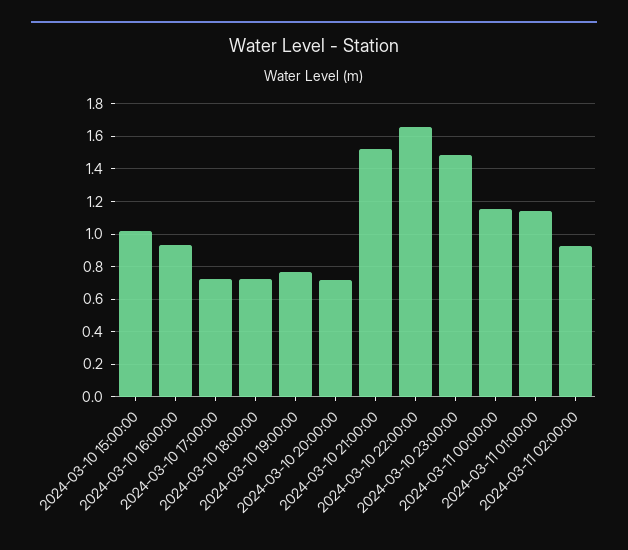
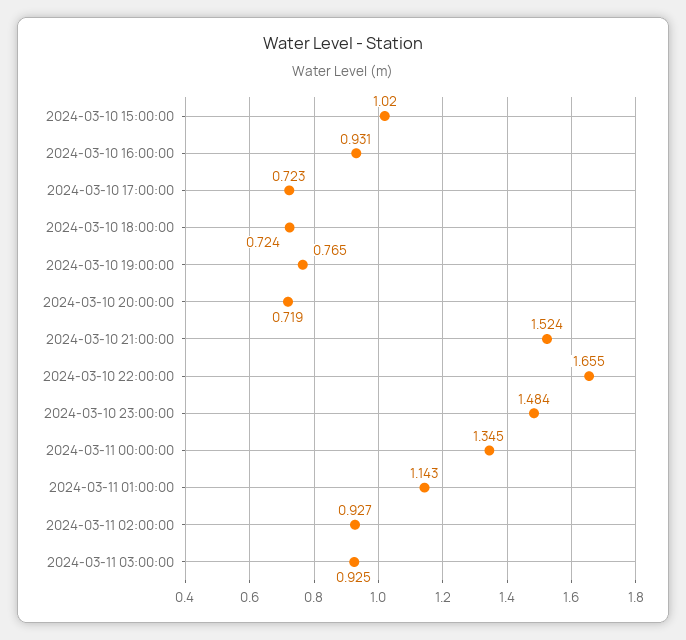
2024-03-11 00:00:00: 1.15 -> 1.345
2024-03-11 03:00:00: none -> 0.925

